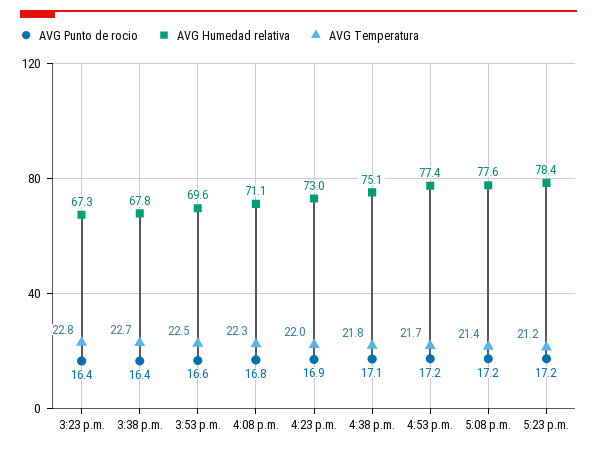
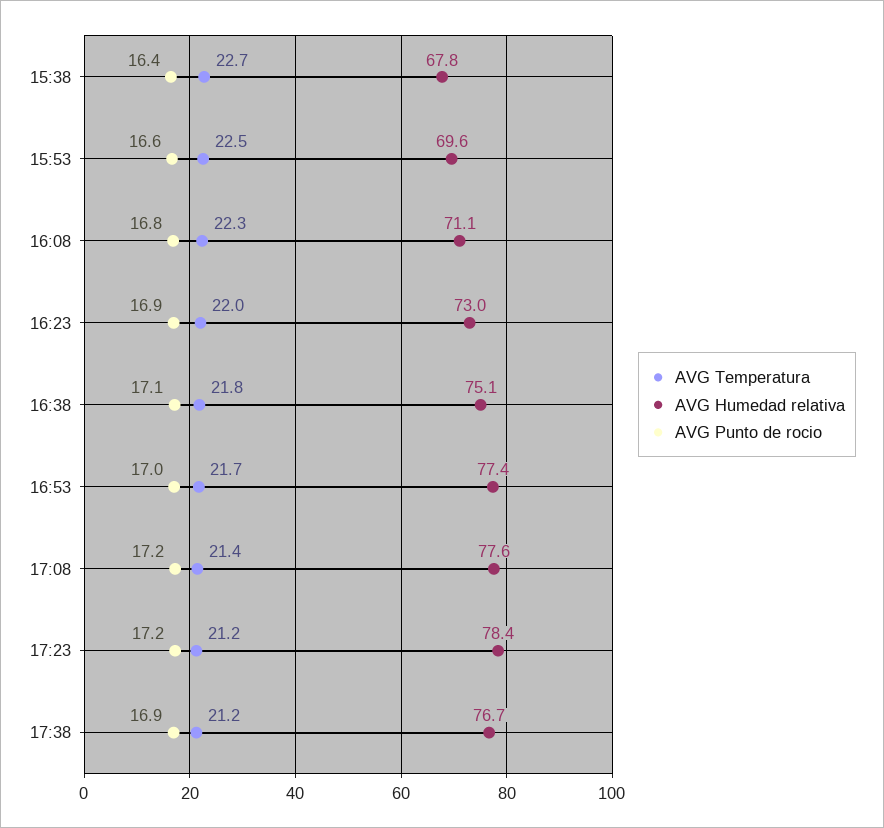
AVG Punto de rocio, 3:23 p.m.: 16.4 -> none
AVG Humedad relativa, 3:23 p.m.: 67.3 -> none
AVG Temperatura, 3:23 p.m.: 22.8 -> none
AVG Punto de rocio, 4:53 p.m.: 17.2 -> 17
AVG Temperatura, 17:38: none -> 21.2
AVG Humedad relativa, 17:38: none -> 76.7
AVG Punto de rocio, 17:38: none -> 16.9

